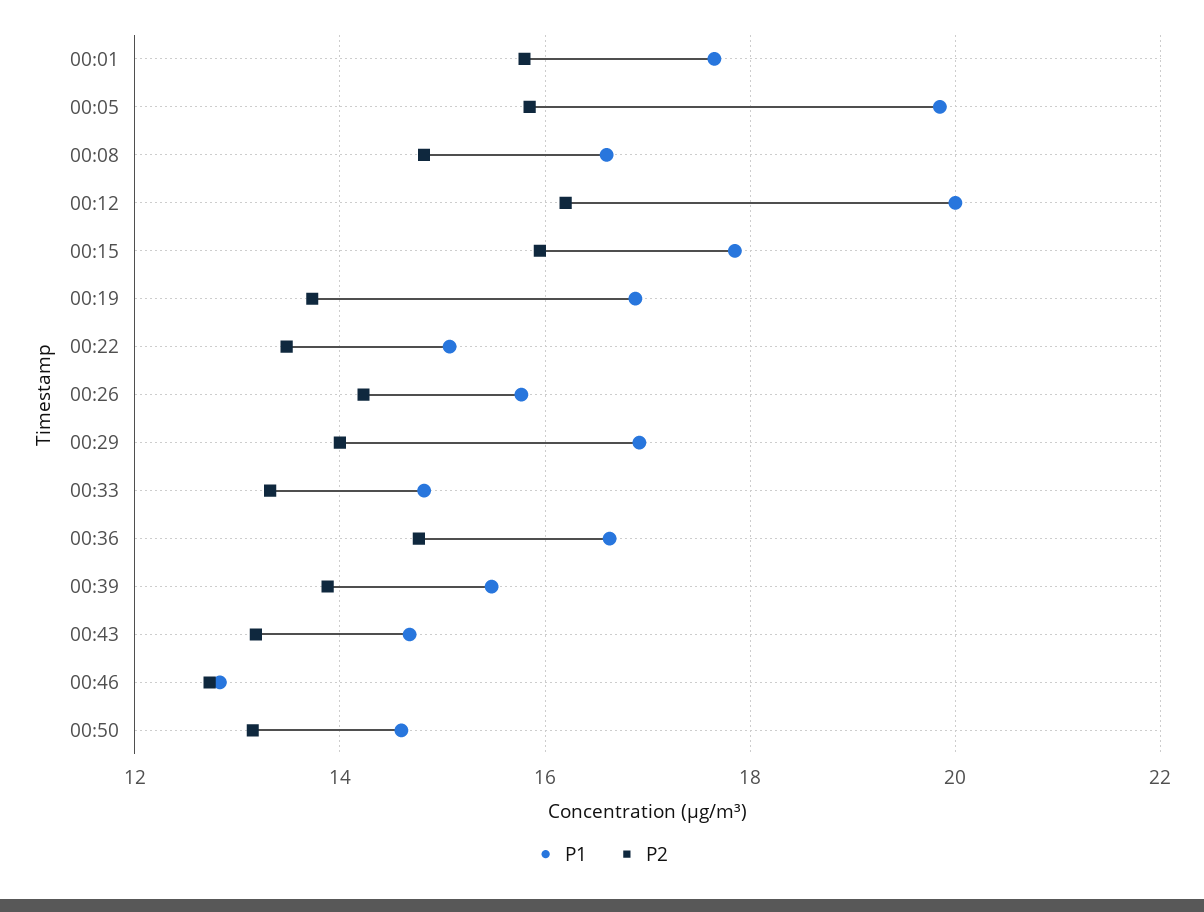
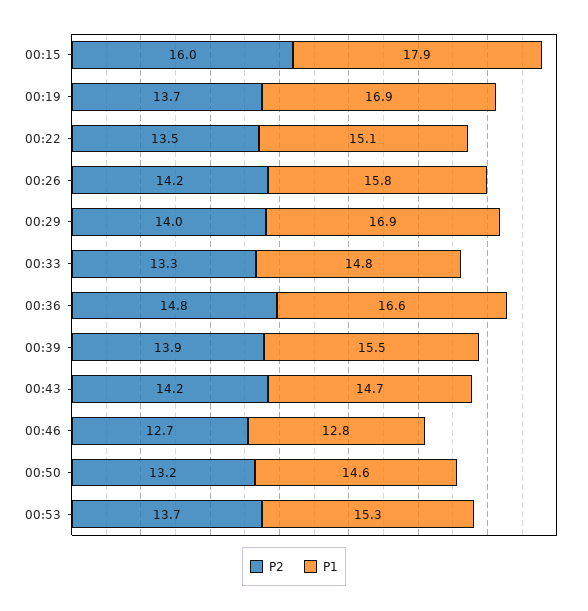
P1, 00:01: 17.6 -> none
P2, 00:01: 15.8 -> none
P1, 00:05: 19.8 -> none
P2, 00:05: 15.8 -> none
P1, 00:08: 16.6 -> none
P2, 00:08: 14.8 -> none
P1, 00:12: 20 -> none
P2, 00:12: 16.2 -> none
P2, 00:43: 13.2 -> 14.2
P2, 00:53: none -> 13.7
P1, 00:53: none -> 15.3

